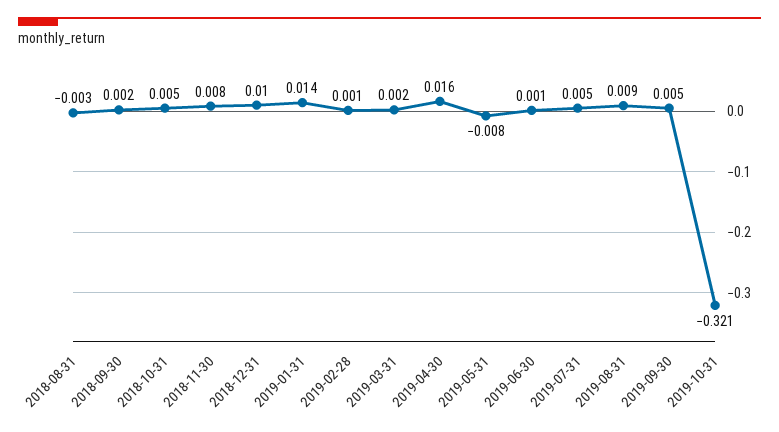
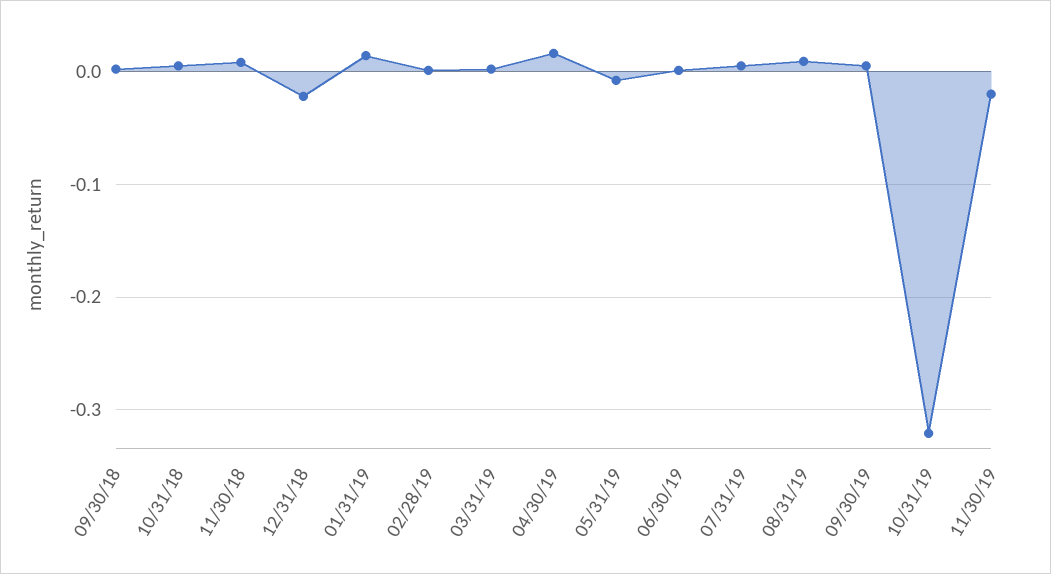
2018-08-31: -0.003 -> none
2018-12-31: 0.01 -> -0.02
11/30/19: none -> -0.02

